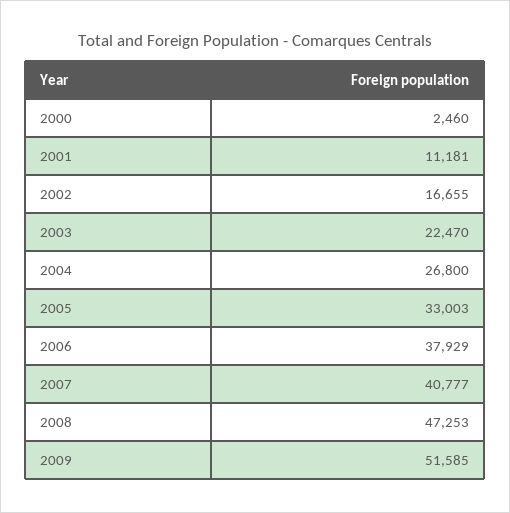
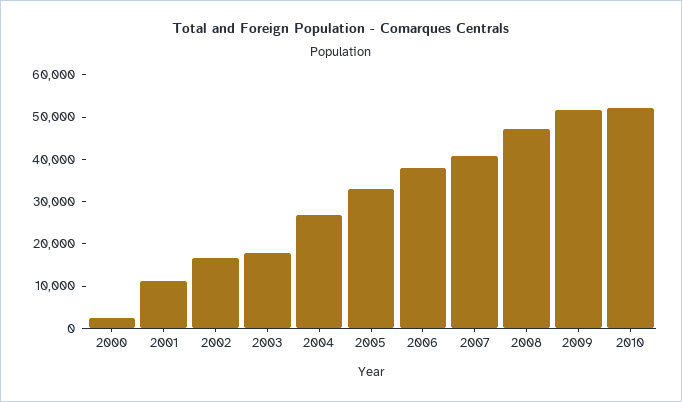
2003: 22470 -> 18000
2010: none -> 52000

